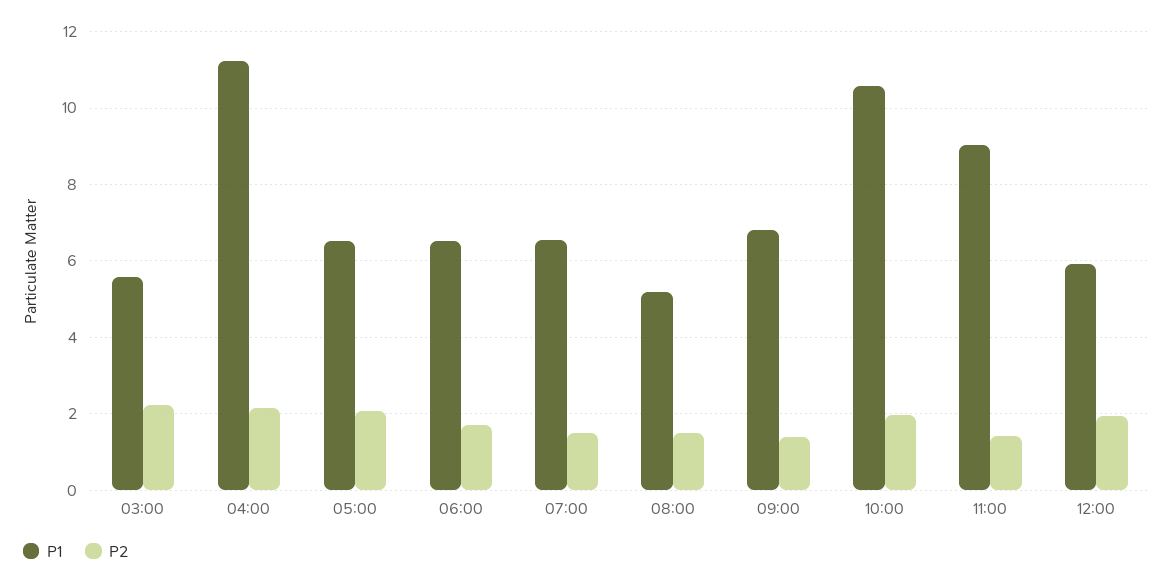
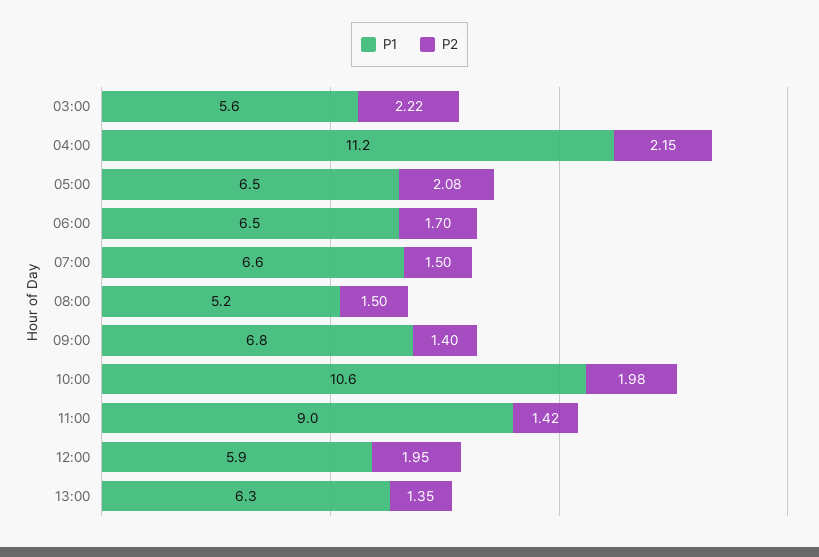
P1, 13:00: none -> 6.3
P2, 13:00: none -> 1.35

